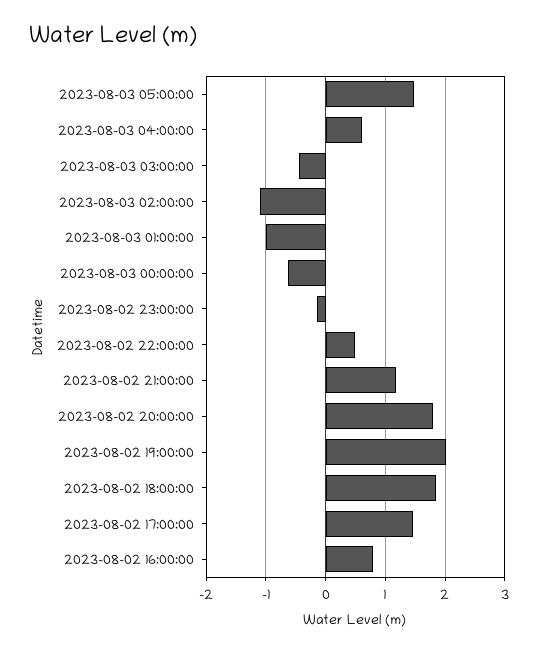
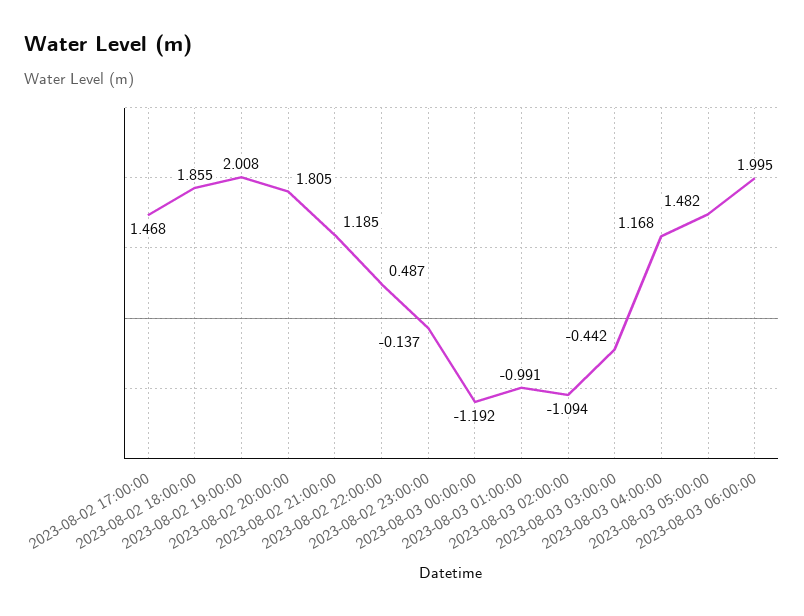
2023-08-03 04:00:00: 0.6 -> 1.168
2023-08-03 00:00:00: -0.6 -> -1.192
2023-08-02 16:00:00: 0.8 -> none
2023-08-03 06:00:00: none -> 1.995

